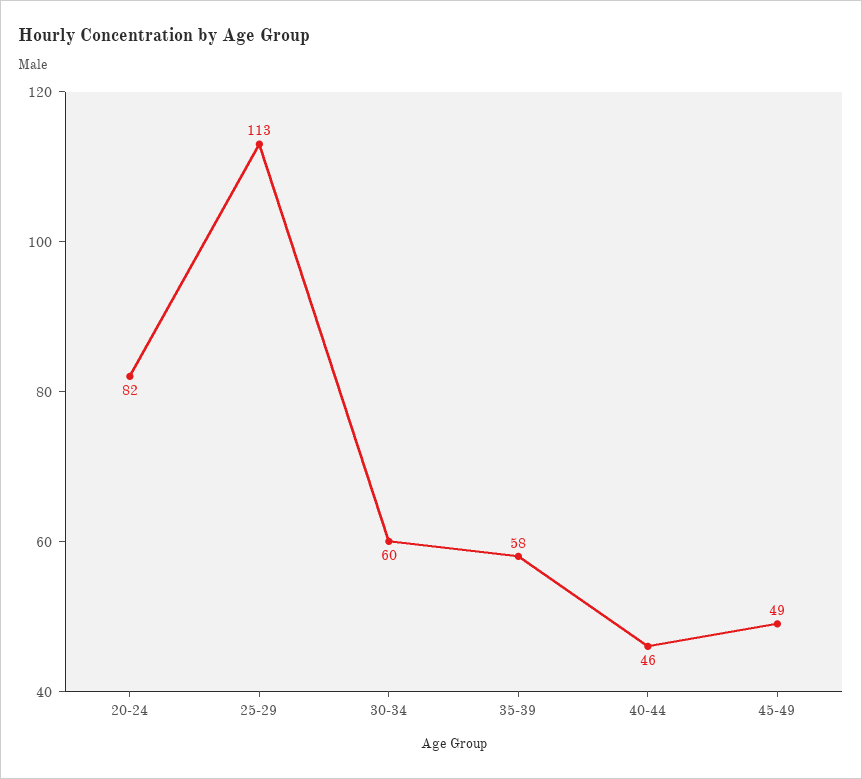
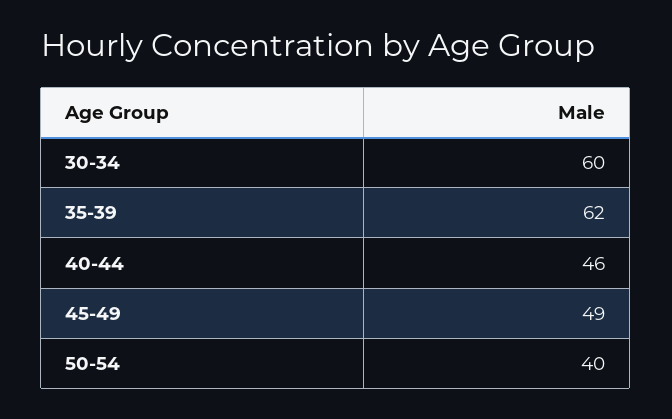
20-24: 82 -> none
25-29: 113 -> none
35-39: 58 -> 62
50-54: none -> 40

